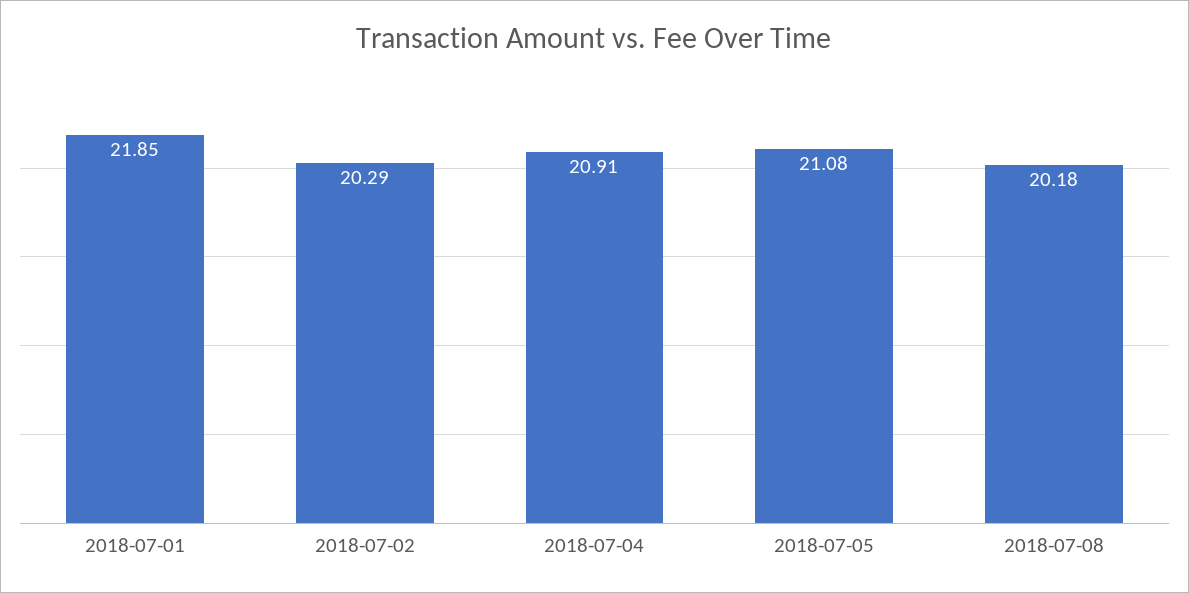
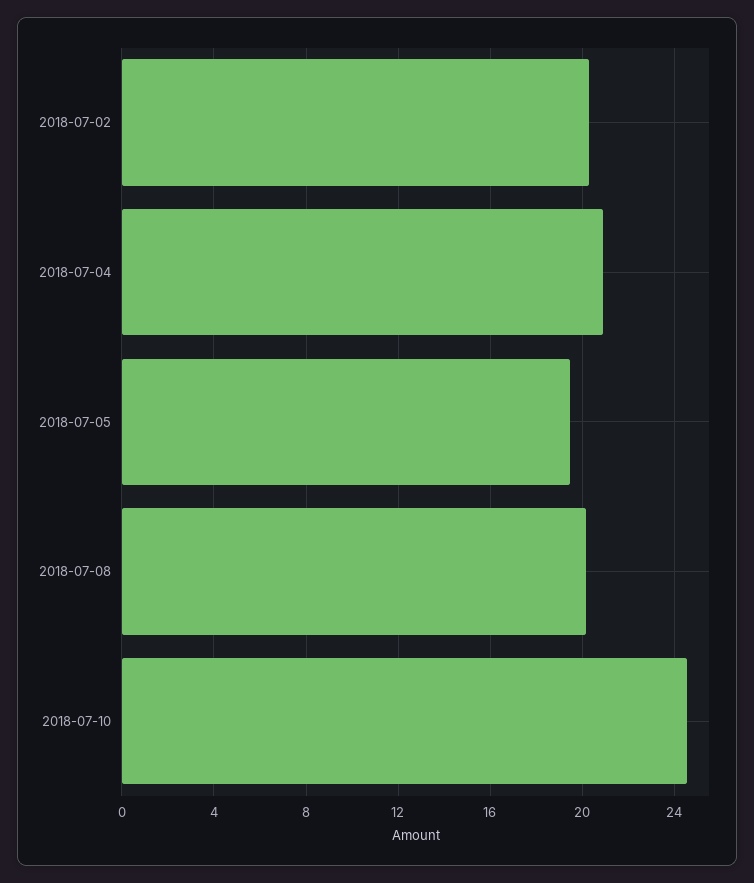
2018-07-01: 21.85 -> none
2018-07-05: 21.08 -> 19.5
2018-07-10: none -> 24.5

